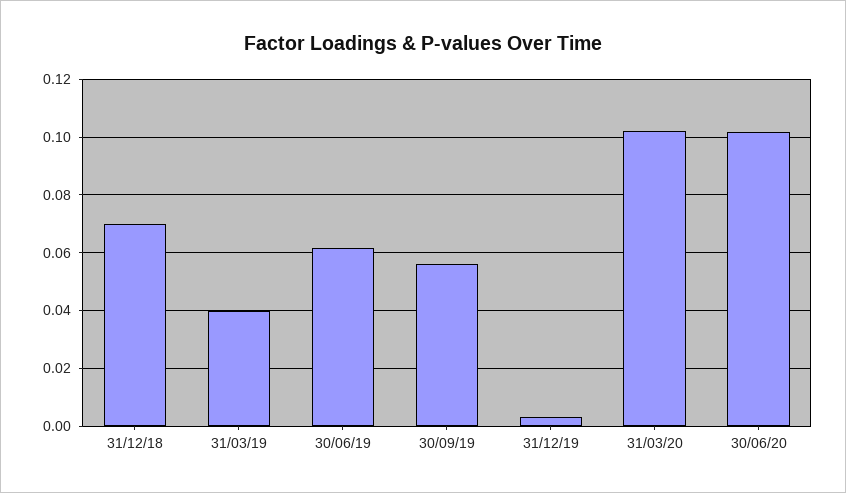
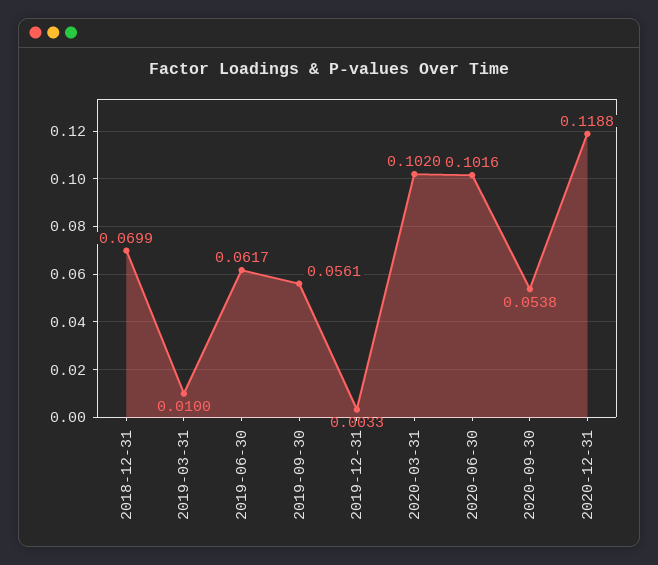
31/03/19: 0.04 -> 0.01
2020-09-30: none -> 0.0538
2020-12-31: none -> 0.1188

